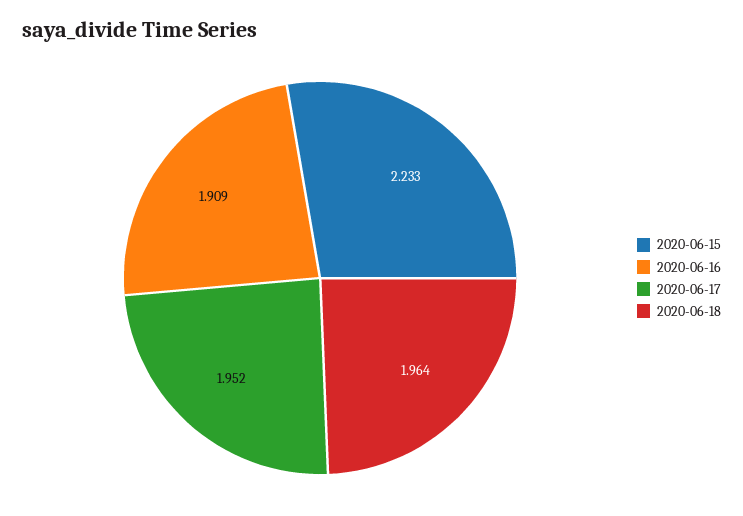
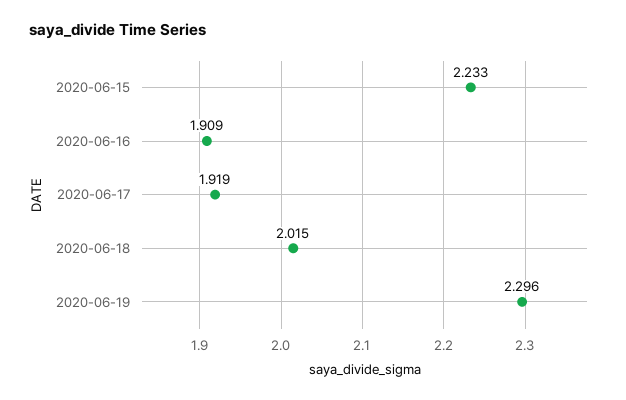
2020-06-17: 1.952 -> 1.919
2020-06-18: 1.964 -> 2.015
2020-06-19: none -> 2.296

